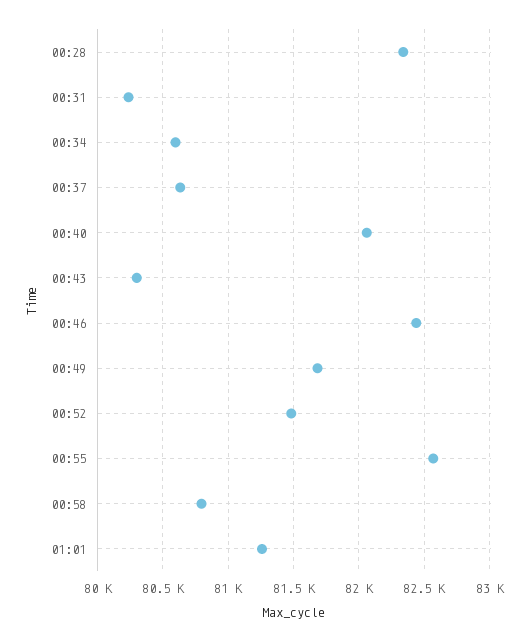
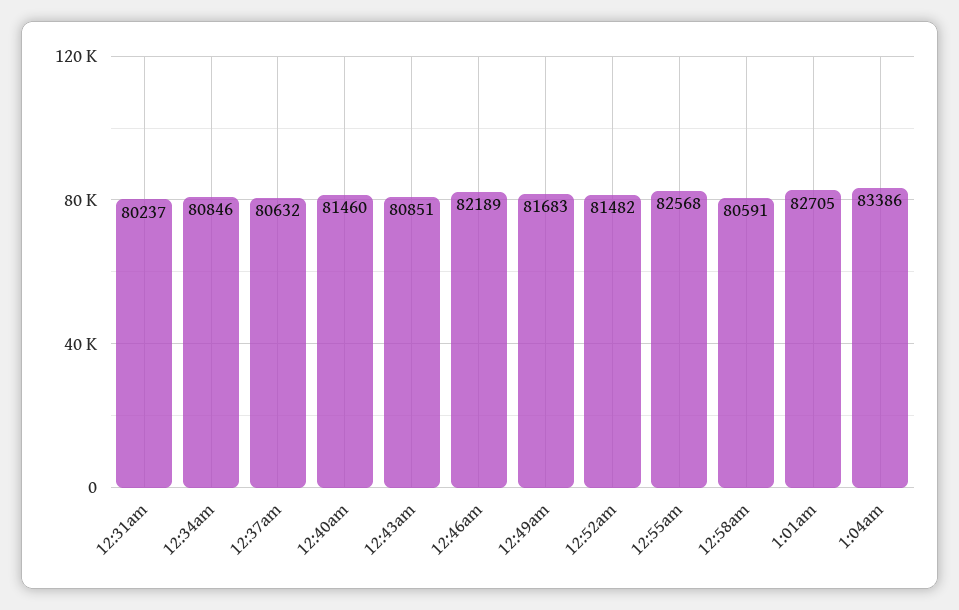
00:28: 82350 -> none
00:34: 80600 -> 80846
00:40: 82050 -> 81460
00:43: 80300 -> 80851
00:46: 82450 -> 82189
00:58: 80800 -> 80591
01:01: 81250 -> 82705
1:04am: none -> 83386

